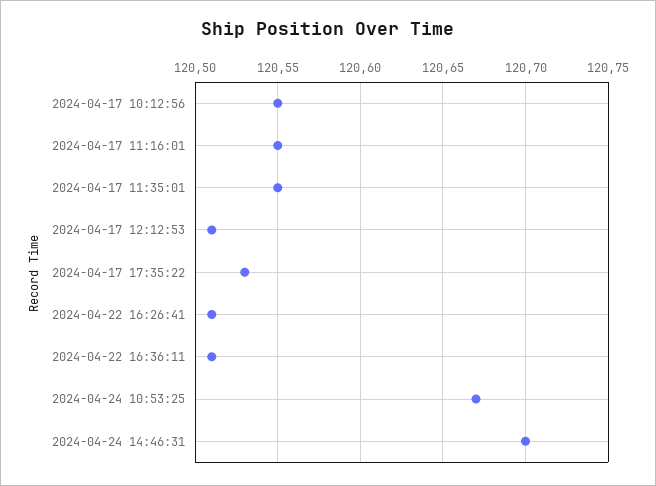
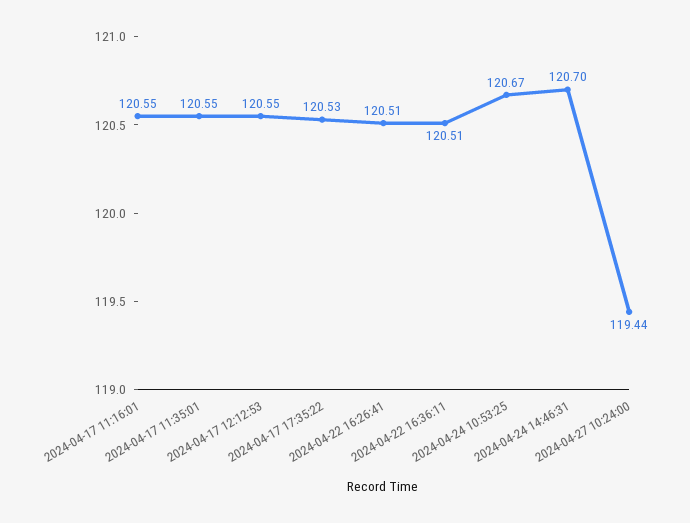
2024-04-17 10:12:56: 120.55 -> none
2024-04-17 12:12:53: 120.51 -> 120.55
2024-04-27 10:24:00: none -> 119.44

